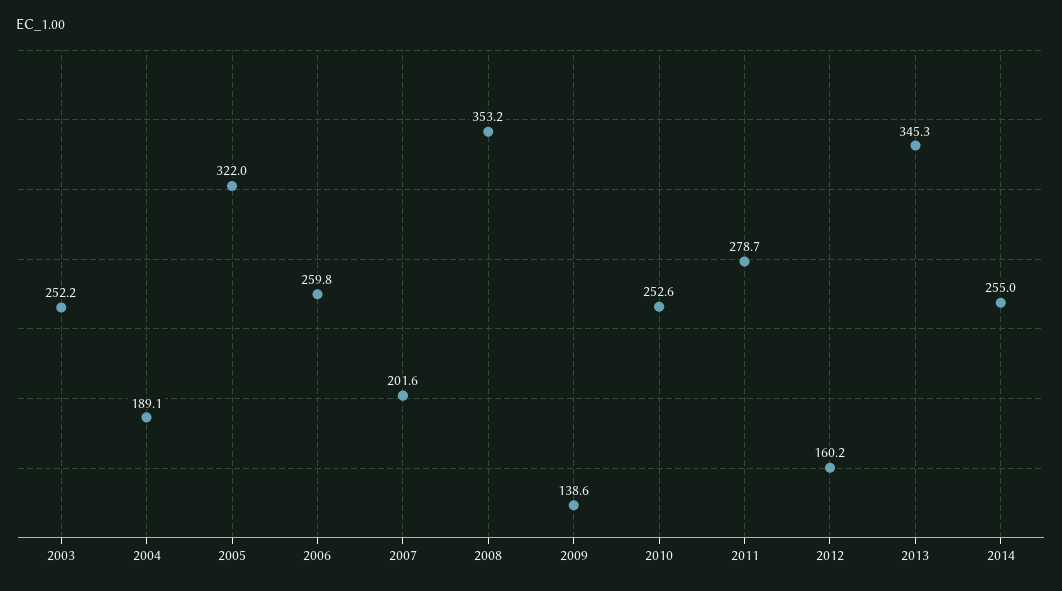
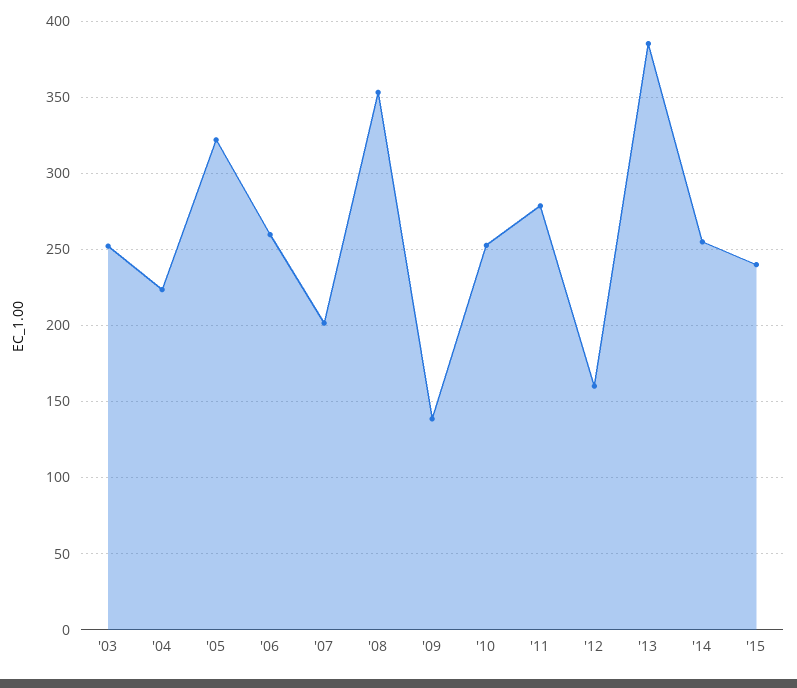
2004: 189.1 -> 225
2013: 345.3 -> 385
'15: none -> 240

